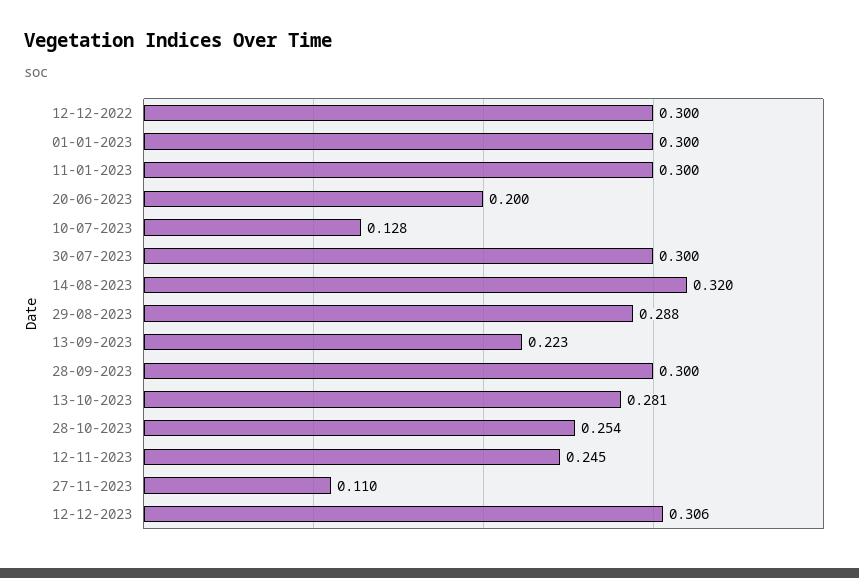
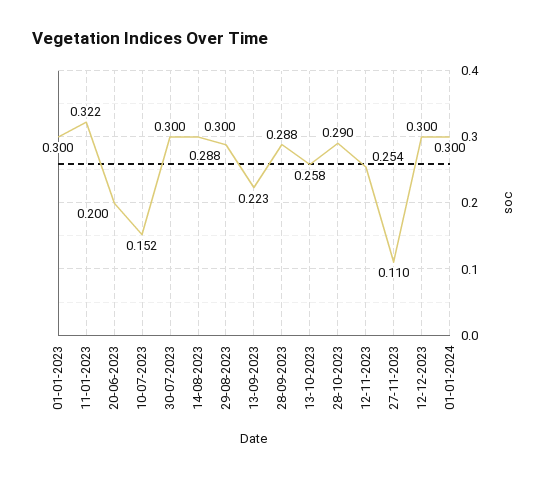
12-12-2022: 0.3 -> none
11-01-2023: 0.3 -> 0.322
10-07-2023: 0.128 -> 0.152
14-08-2023: 0.32 -> 0.3
28-09-2023: 0.3 -> 0.288
13-10-2023: 0.281 -> 0.258
28-10-2023: 0.254 -> 0.29
12-11-2023: 0.245 -> 0.254
12-12-2023: 0.306 -> 0.3
01-01-2024: none -> 0.3

